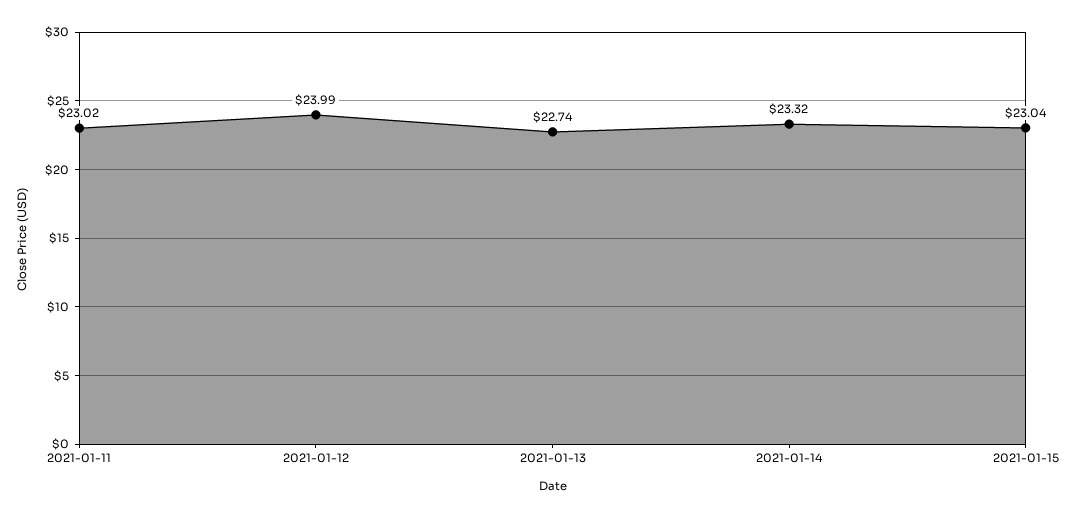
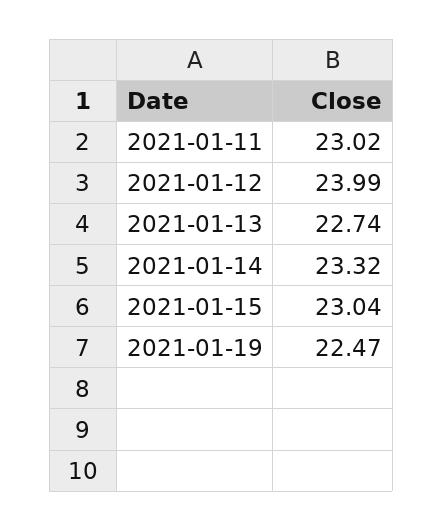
2021-01-19: none -> 22.47

